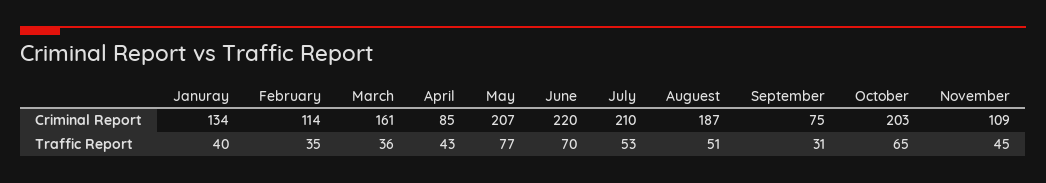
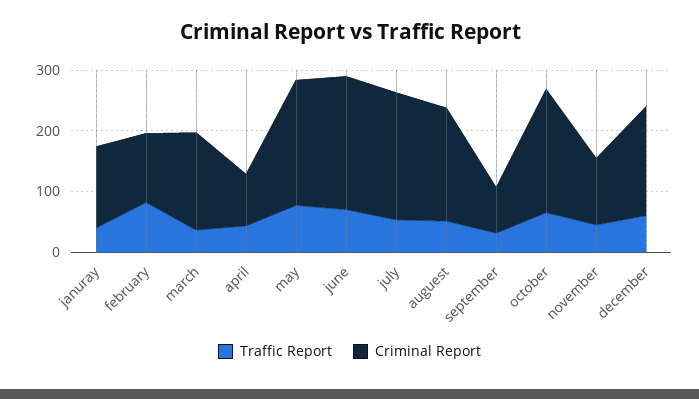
Traffic Report, February: 35 -> 80
Traffic Report, december: none -> 60
Criminal Report, december: none -> 180

